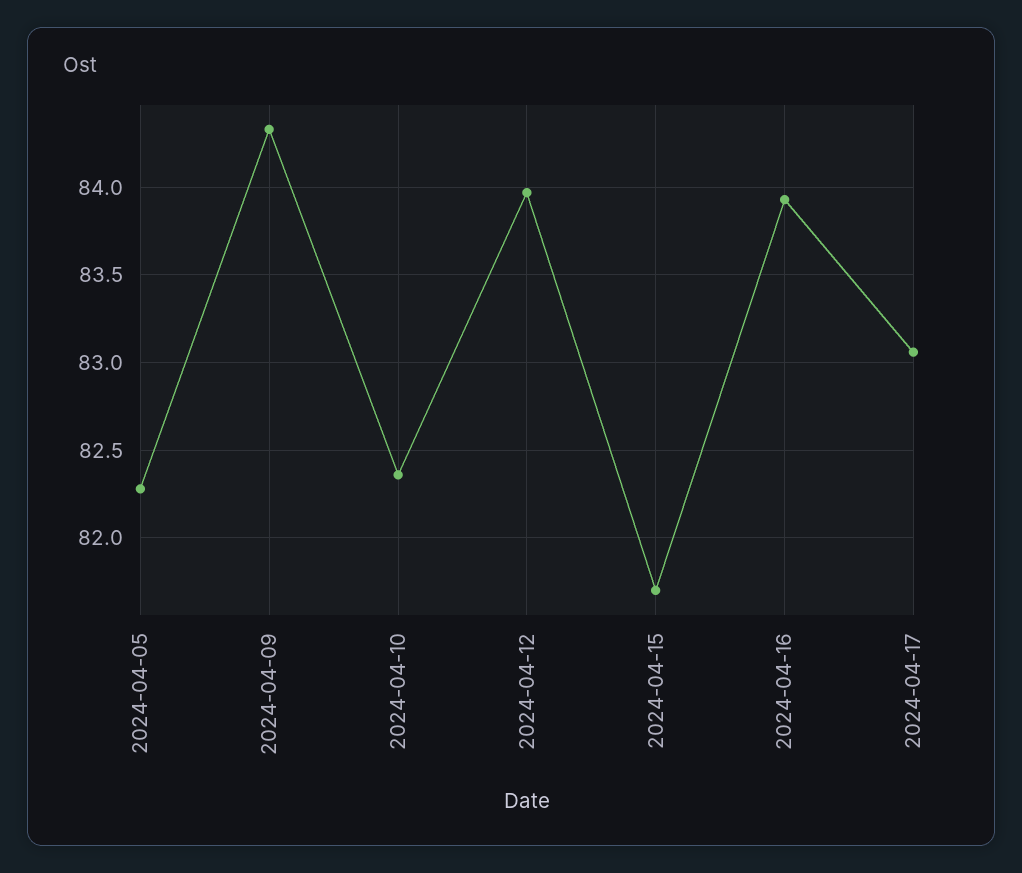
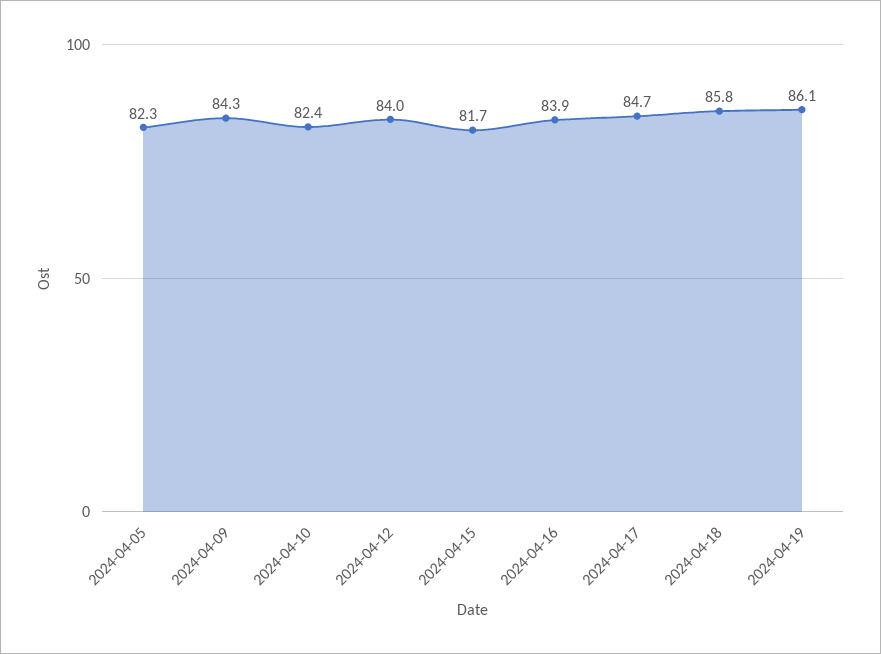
2024-04-17: 83.05 -> 84.7
2024-04-18: none -> 85.8
2024-04-19: none -> 86.1

